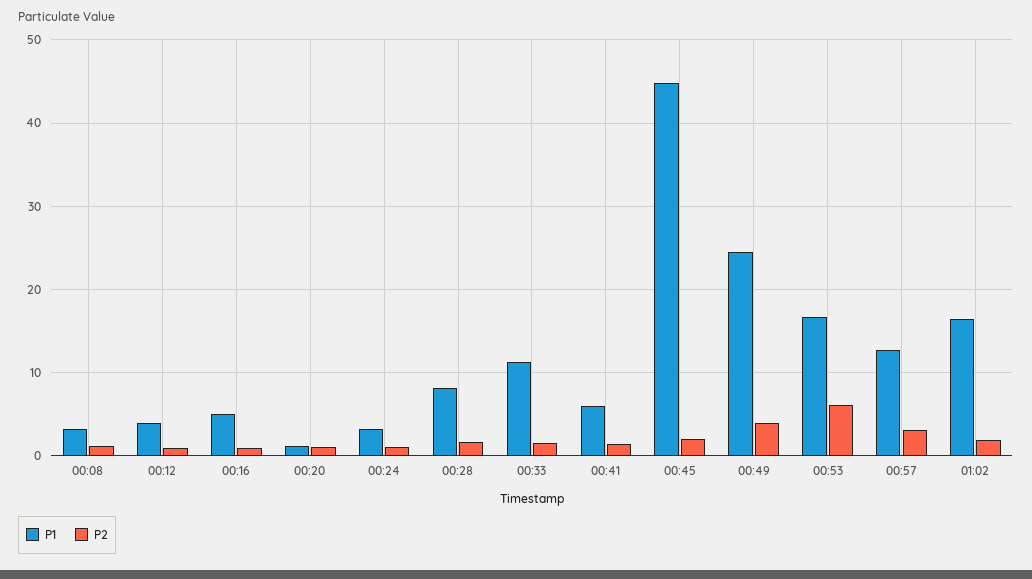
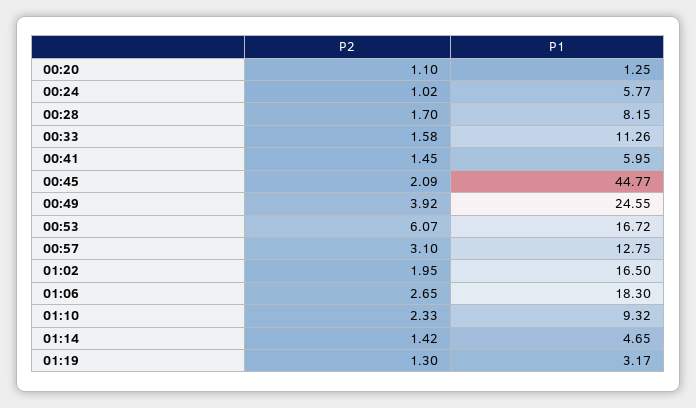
P1, 00:08: 3 -> none
P2, 00:08: 1 -> none
P1, 00:12: 4 -> none
P2, 00:12: 1 -> none
P1, 00:16: 5 -> none
P2, 00:16: 1 -> none
P1, 00:24: 3 -> 5.77
P2, 01:06: none -> 2.65
P1, 01:06: none -> 18.3
P2, 01:10: none -> 2.33
P1, 01:10: none -> 9.32
P2, 01:14: none -> 1.42
P1, 01:14: none -> 4.65
P2, 01:19: none -> 1.3
P1, 01:19: none -> 3.17

